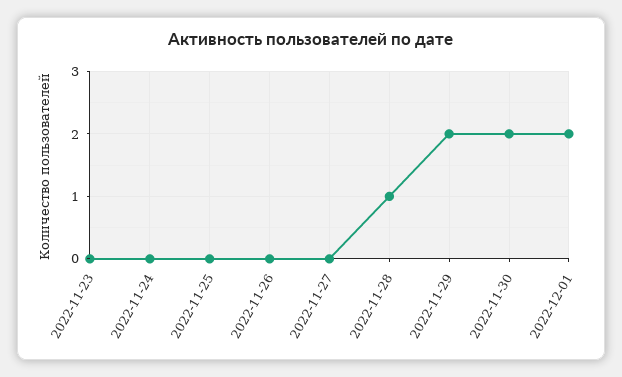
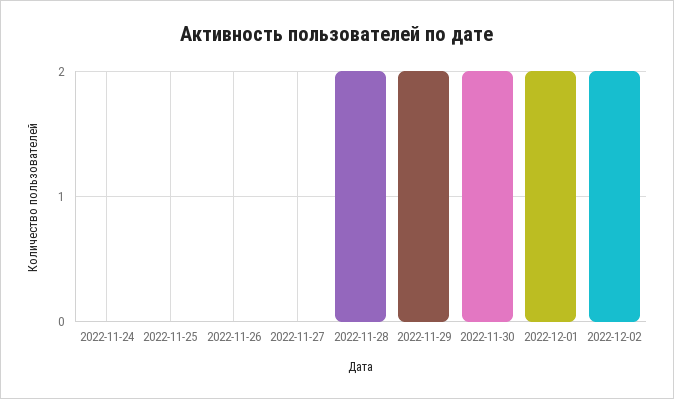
2022-11-23: 0 -> none
2022-11-28: 1 -> 2
2022-12-02: none -> 2

